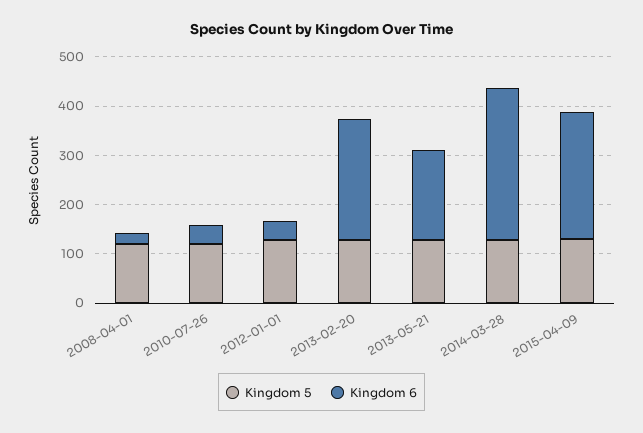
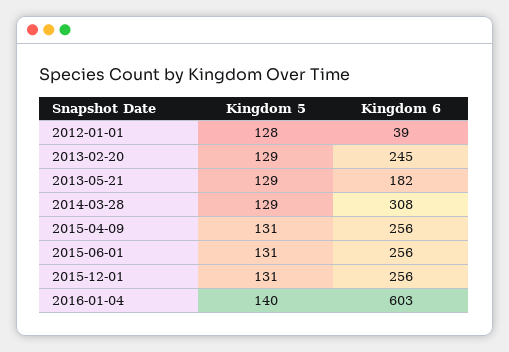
Kingdom 5, 2008-04-01: 120 -> none
Kingdom 6, 2008-04-01: 20 -> none
Kingdom 5, 2010-07-26: 120 -> none
Kingdom 6, 2010-07-26: 40 -> none
Kingdom 5, 2015-06-01: none -> 131
Kingdom 6, 2015-06-01: none -> 256
Kingdom 5, 2015-12-01: none -> 131
Kingdom 6, 2015-12-01: none -> 256
Kingdom 5, 2016-01-04: none -> 140
Kingdom 6, 2016-01-04: none -> 603

